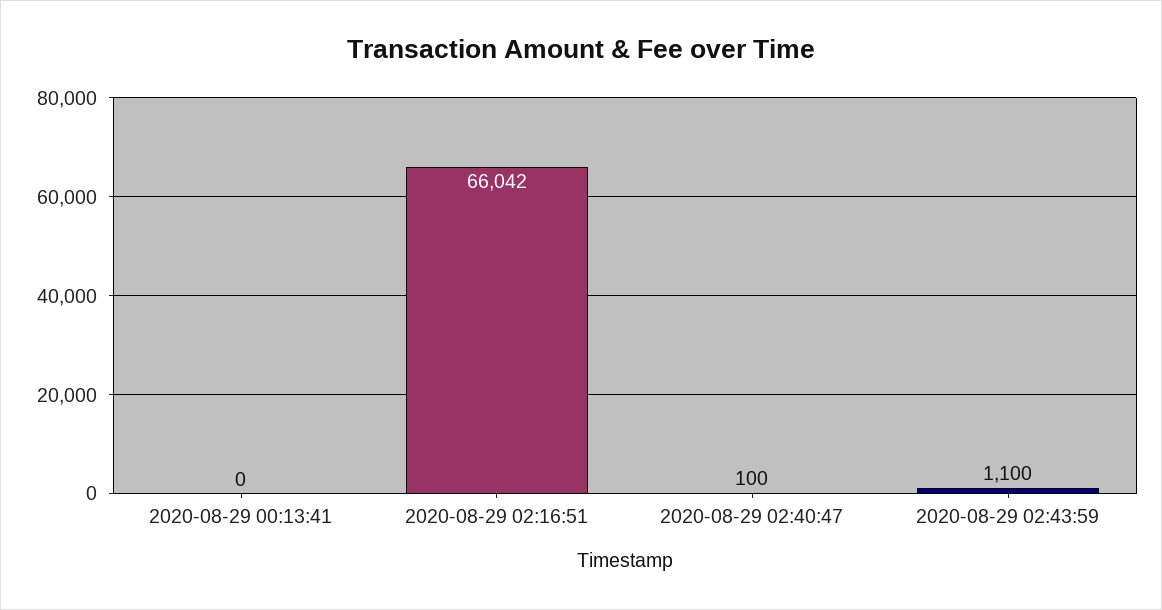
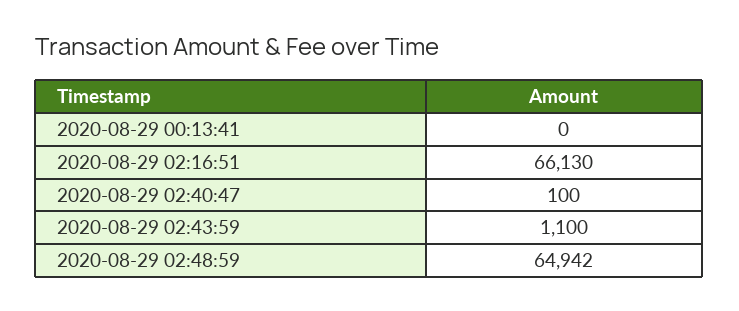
2020-08-29 02:16:51: 66042 -> 66130
2020-08-29 02:48:59: none -> 64942

